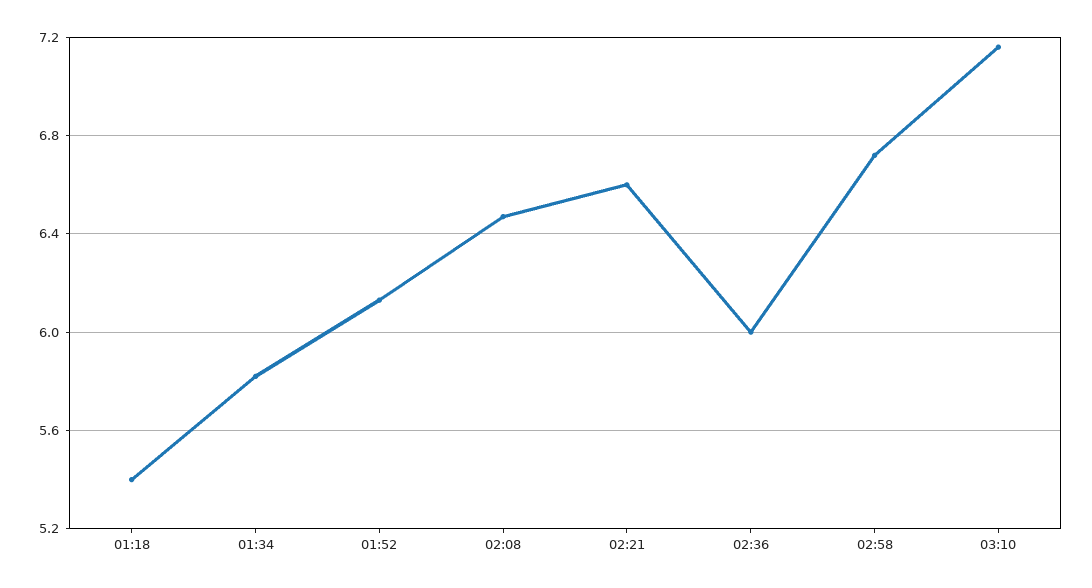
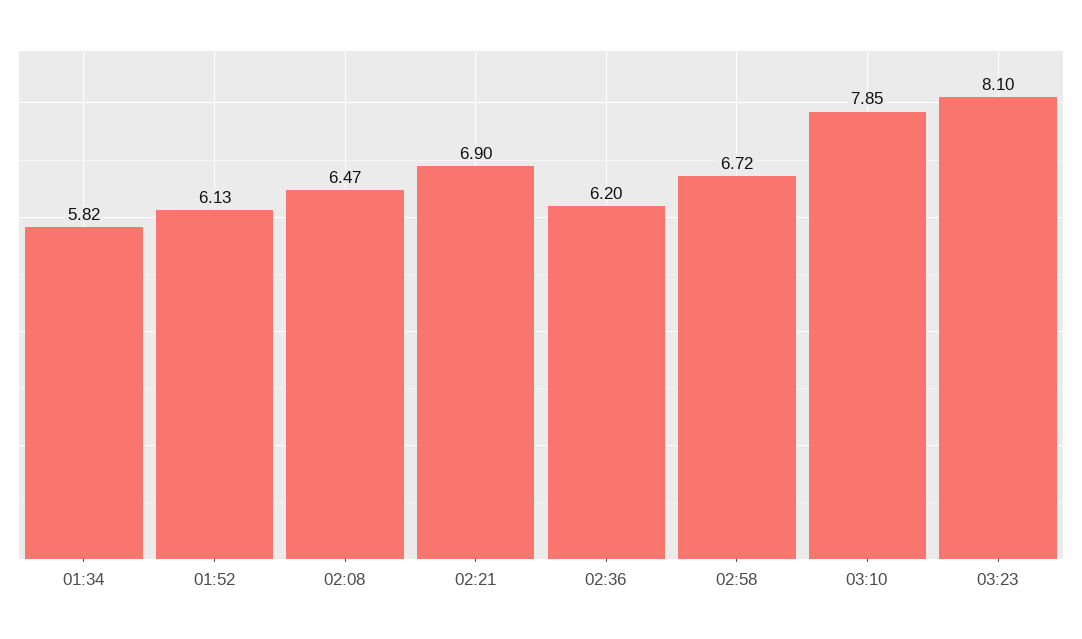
01:18: 5.4 -> none
02:21: 6.6 -> 6.9
02:36: 6 -> 6.2
03:10: 7.15 -> 7.85
03:23: none -> 8.1

